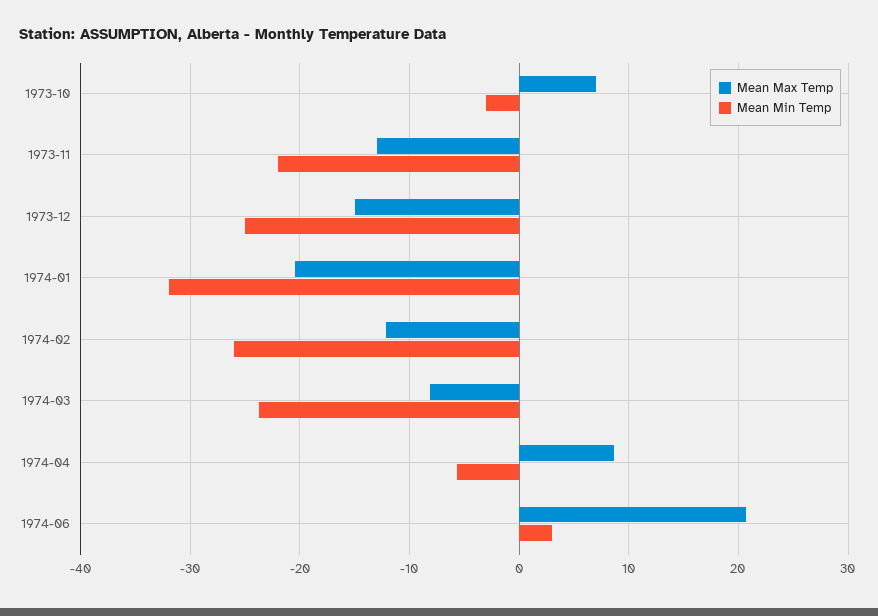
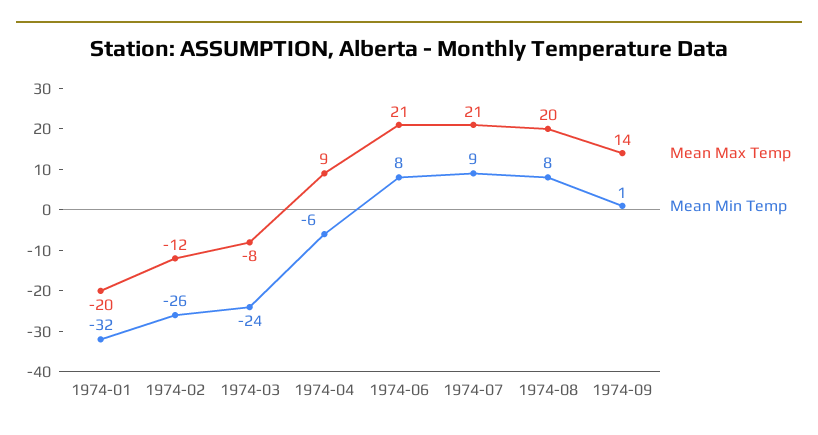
Mean Max Temp, 1973-10: 7 -> none
Mean Min Temp, 1973-10: -3 -> none
Mean Max Temp, 1973-11: -13 -> none
Mean Min Temp, 1973-11: -22 -> none
Mean Max Temp, 1973-12: -15 -> none
Mean Min Temp, 1973-12: -25 -> none
Mean Min Temp, 1974-06: 3 -> 8
Mean Max Temp, 1974-07: none -> 21
Mean Min Temp, 1974-07: none -> 9
Mean Max Temp, 1974-08: none -> 20
Mean Min Temp, 1974-08: none -> 8
Mean Max Temp, 1974-09: none -> 14
Mean Min Temp, 1974-09: none -> 1

